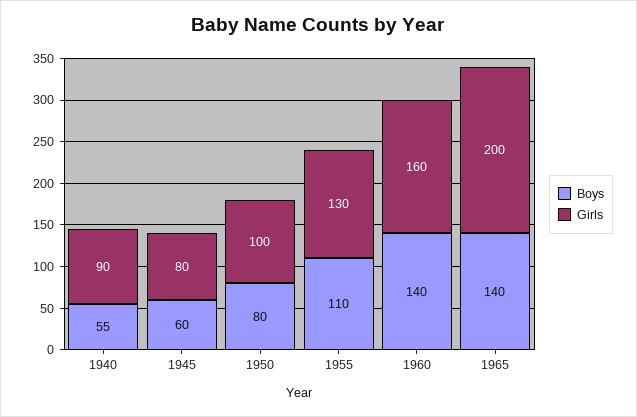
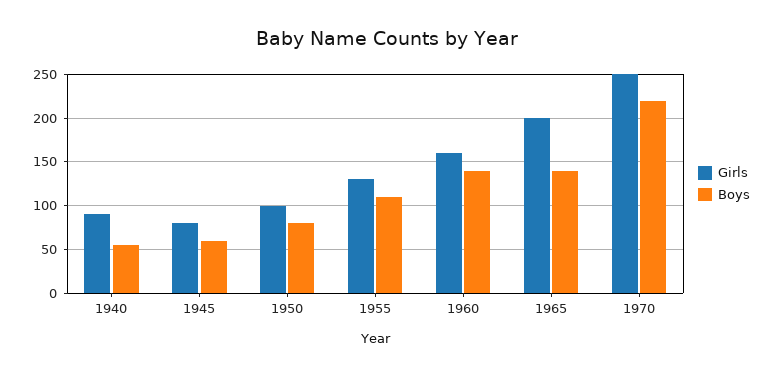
Girls, 1970: none -> 250
Boys, 1970: none -> 220

